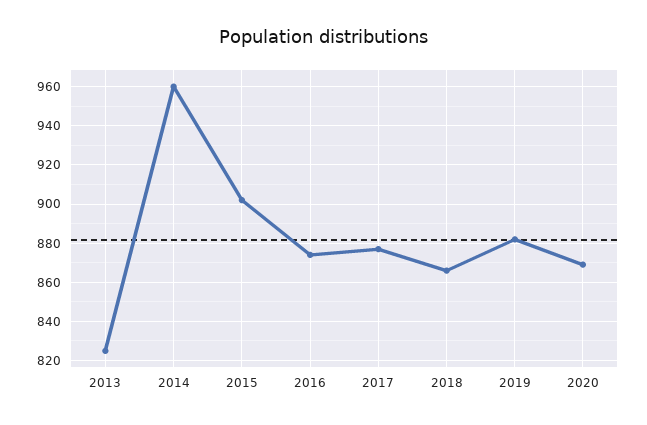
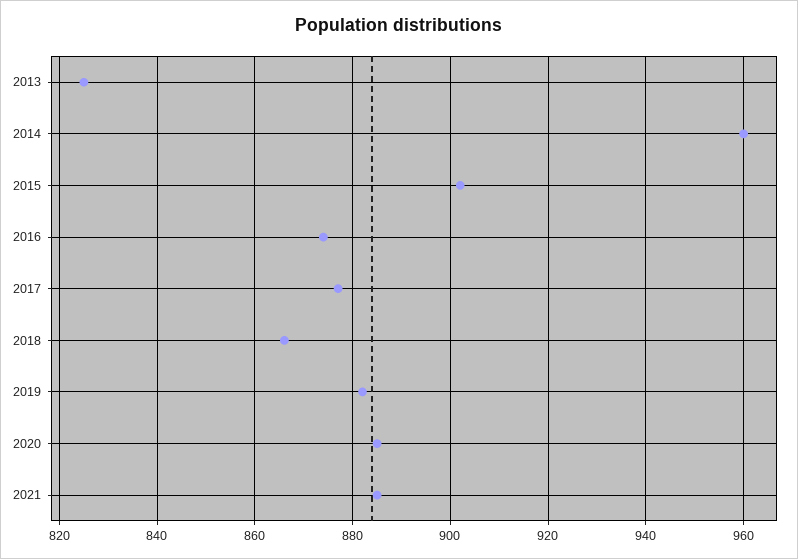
2020: 870 -> 885
2021: none -> 885

